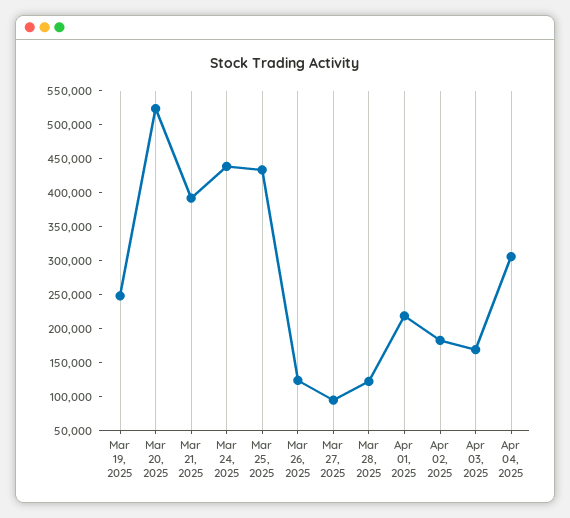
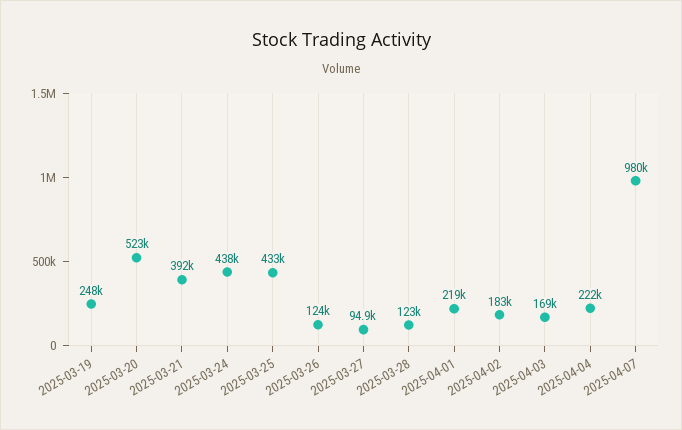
Apr 04, 2025: 300000 -> 222000
2025-04-07: none -> 980000

